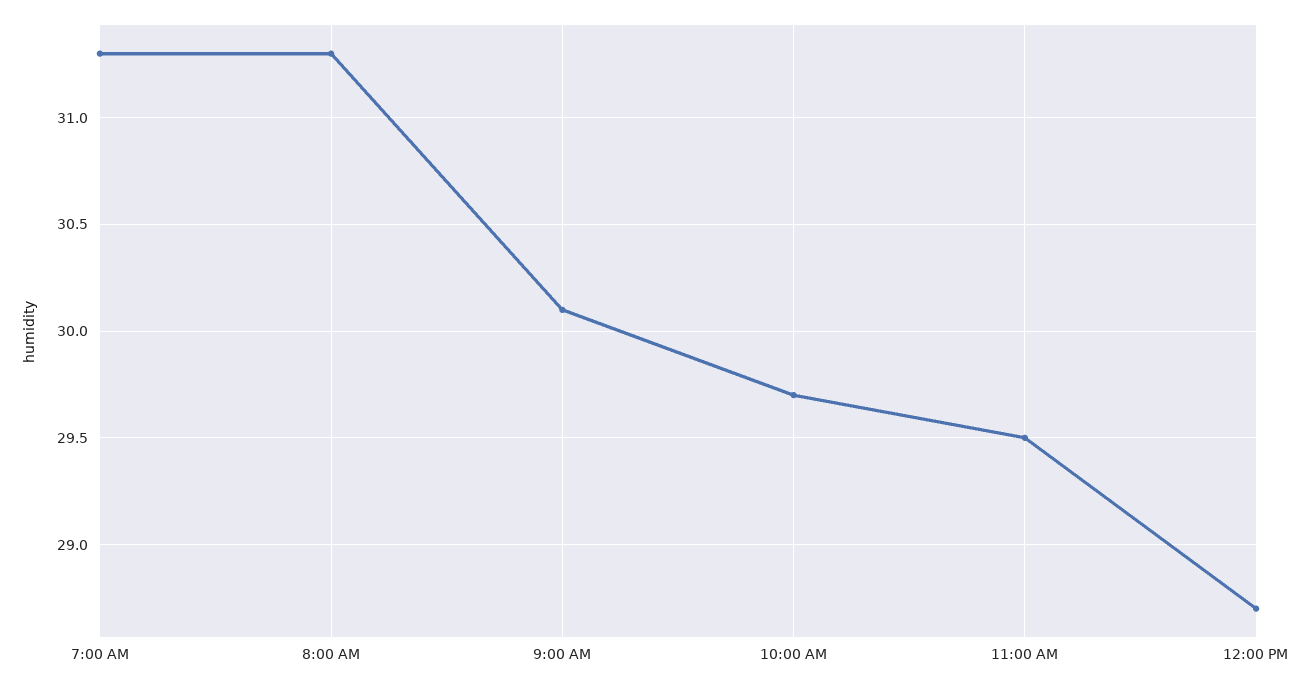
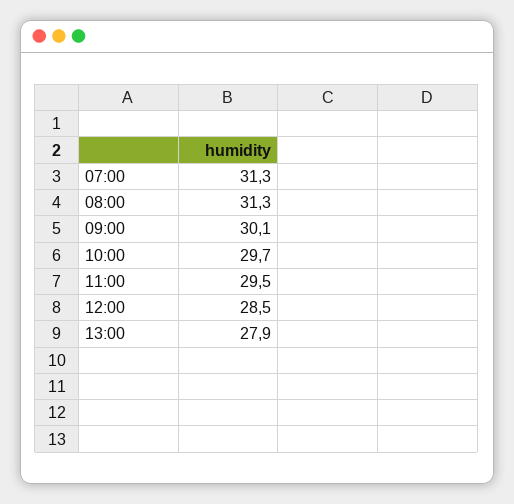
12:00 PM: 28.7 -> 28.5
13:00: none -> 27.9

